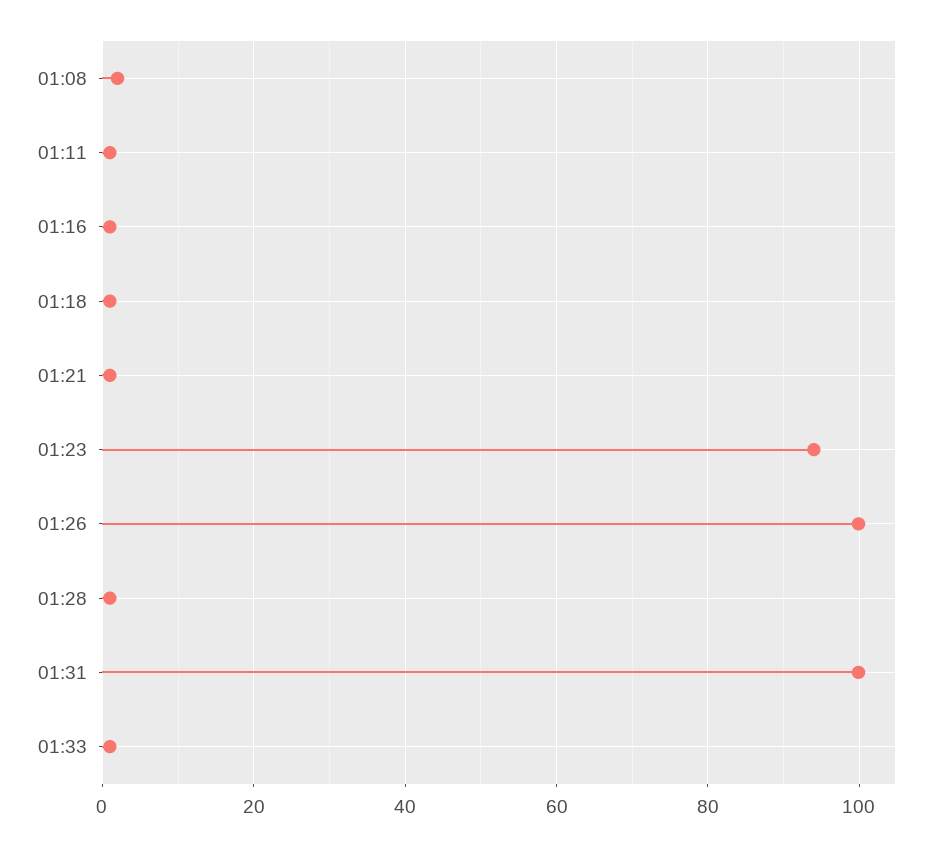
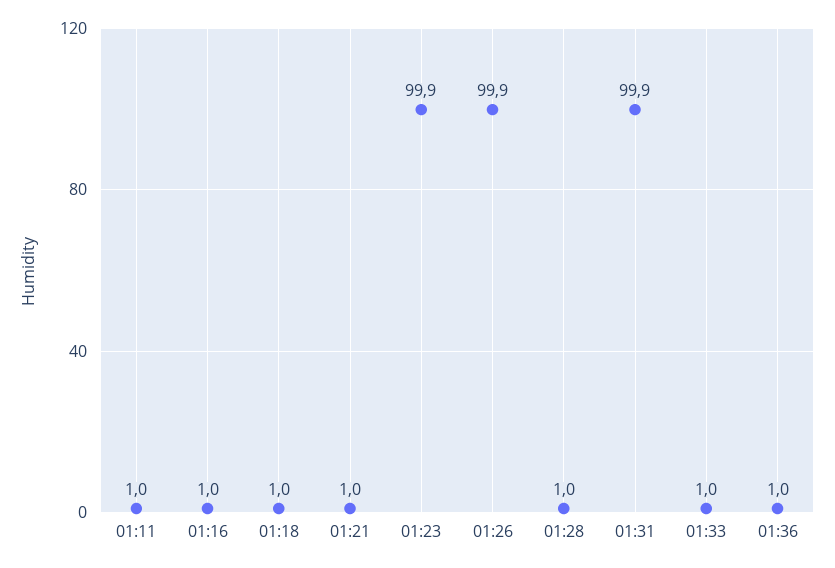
01:08: 2 -> none
01:23: 94 -> 99.9
01:36: none -> 1

